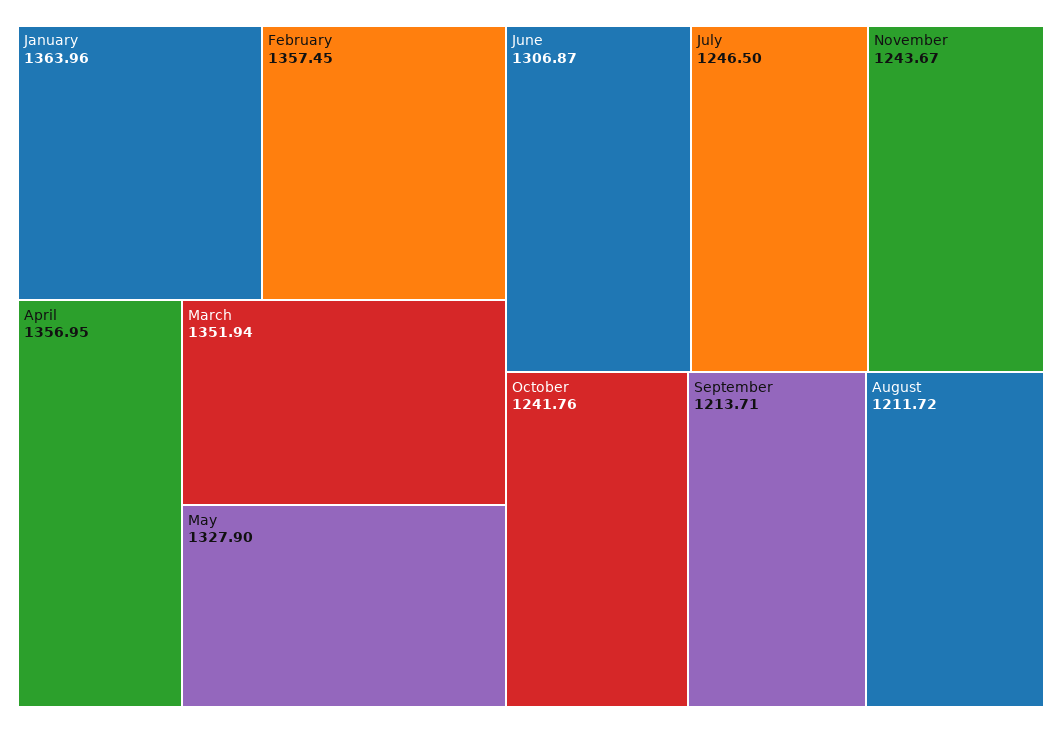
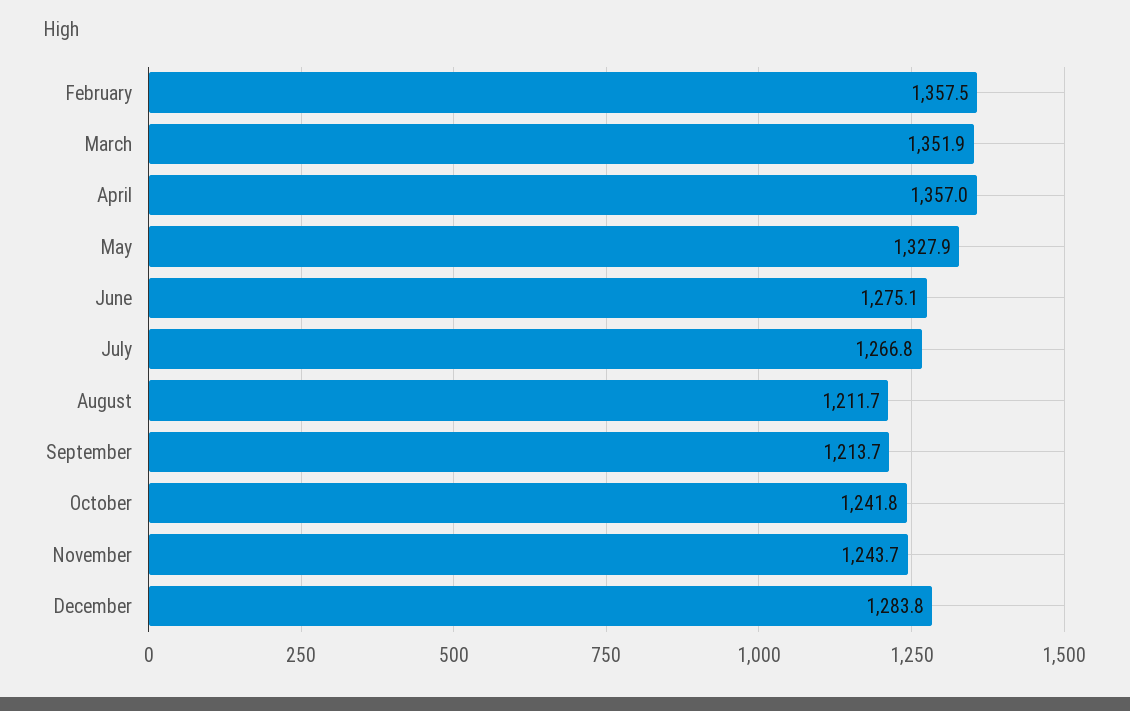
January: 1363.96 -> none
June: 1306.87 -> 1275.1
July: 1246.5 -> 1266.8
December: none -> 1283.8

